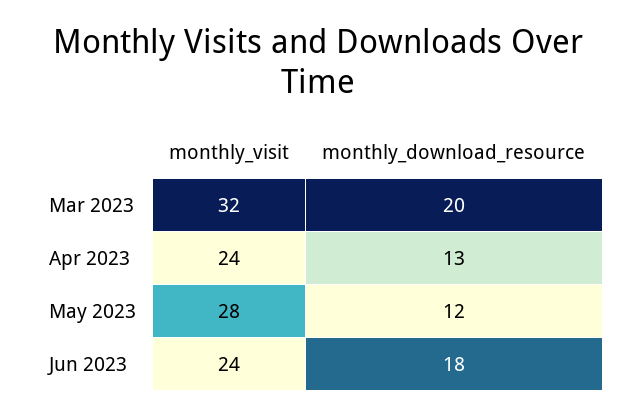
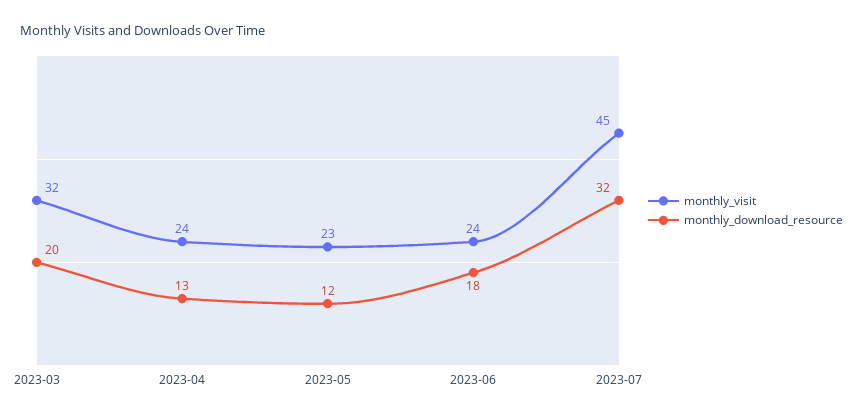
monthly_visit, May 2023: 28 -> 23
monthly_visit, 2023-07: none -> 45
monthly_download_resource, 2023-07: none -> 32

